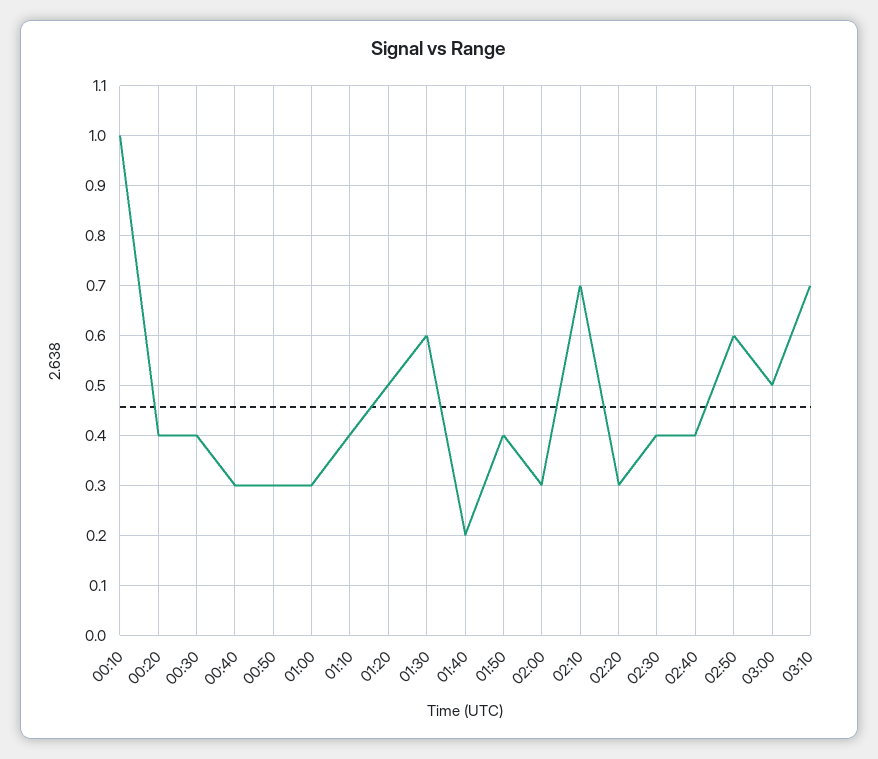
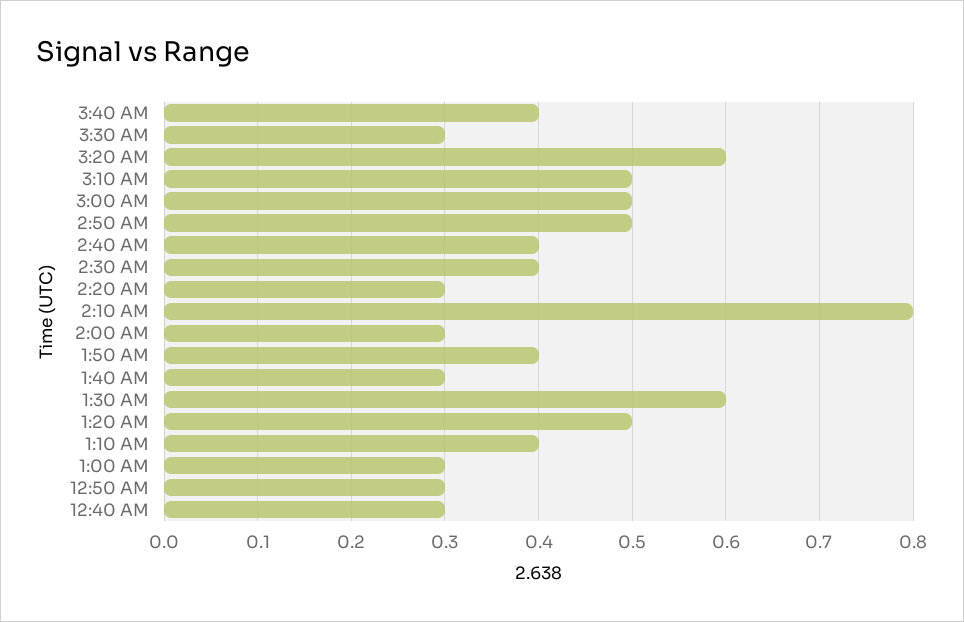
00:10: 1 -> none
00:20: 0.4 -> none
00:30: 0.4 -> none
01:40: 0.2 -> 0.3
02:10: 0.7 -> 0.8
02:50: 0.6 -> 0.5
03:10: 0.7 -> 0.5
3:40 AM: none -> 0.4
3:30 AM: none -> 0.3
3:20 AM: none -> 0.6

